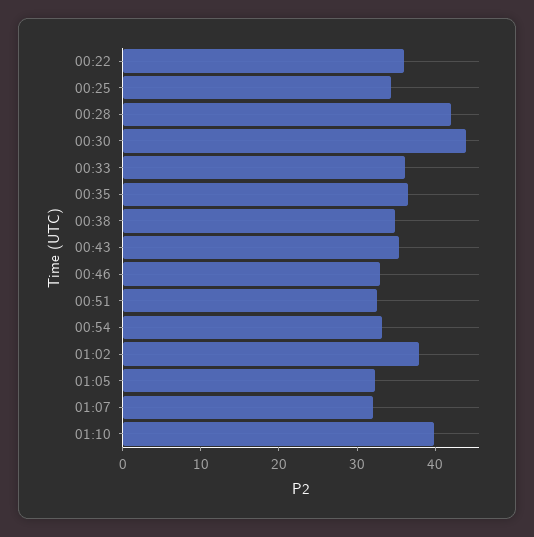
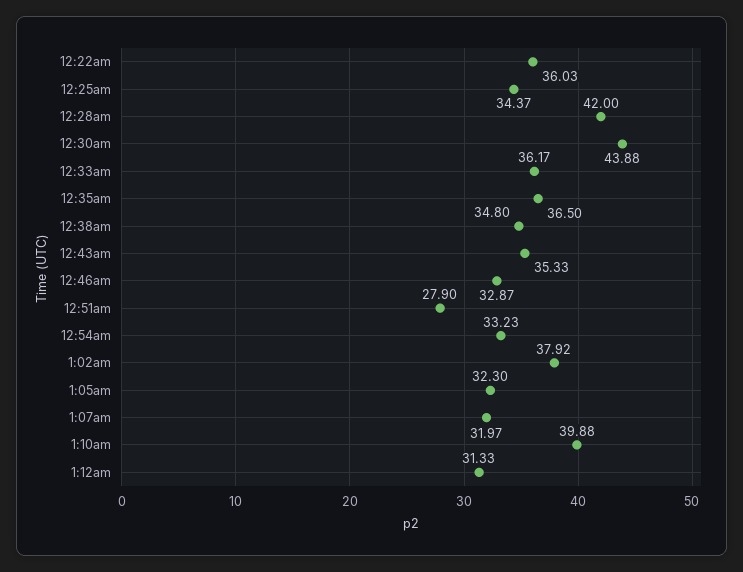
00:51: 32 -> 27.9
1:12am: none -> 31.33

